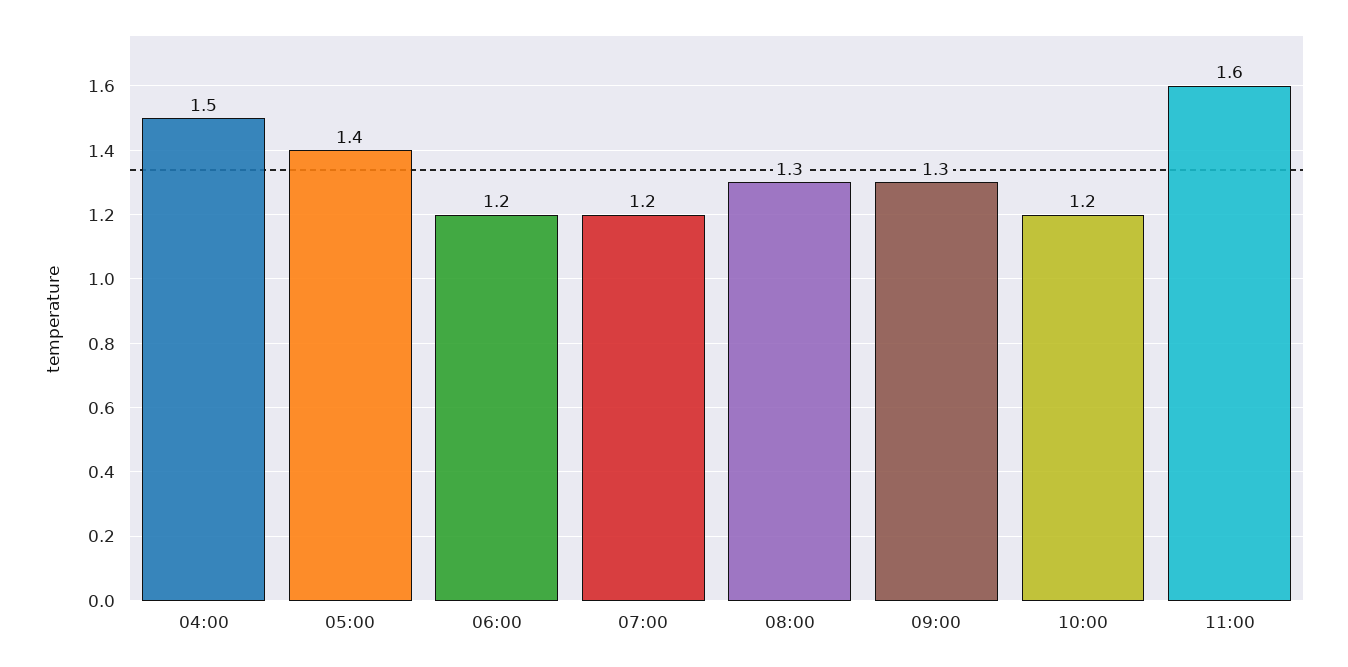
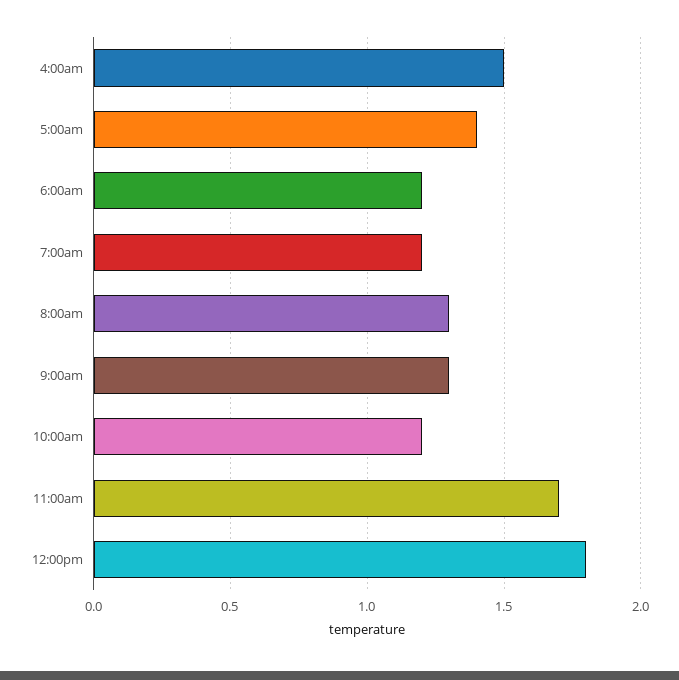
11:00: 1.6 -> 1.7
12:00pm: none -> 1.8

